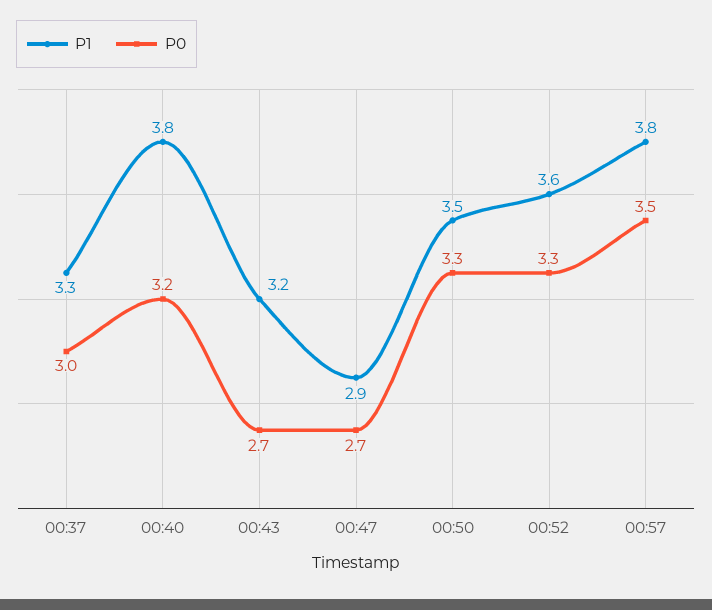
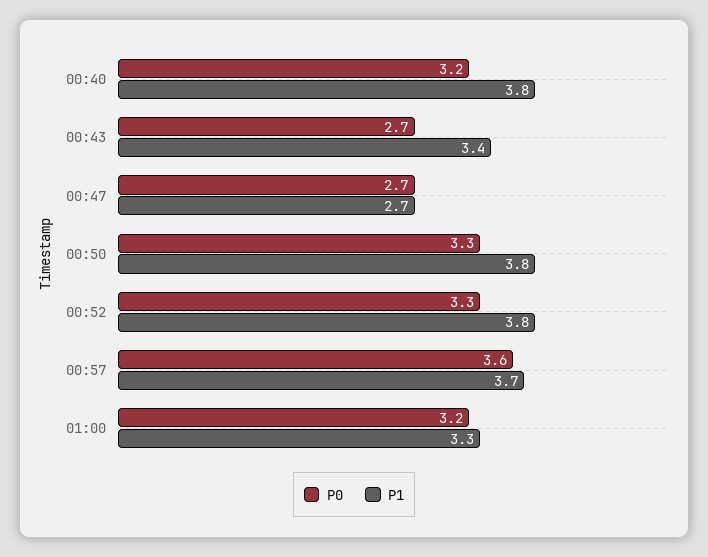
P1, 00:37: 3.3 -> none
P0, 00:37: 3 -> none
P1, 00:43: 3.2 -> 3.4
P1, 00:47: 2.9 -> 2.7
P1, 00:50: 3.5 -> 3.8
P1, 00:52: 3.6 -> 3.8
P1, 00:57: 3.8 -> 3.7
P0, 00:57: 3.5 -> 3.6
P0, 01:00: none -> 3.2
P1, 01:00: none -> 3.3

